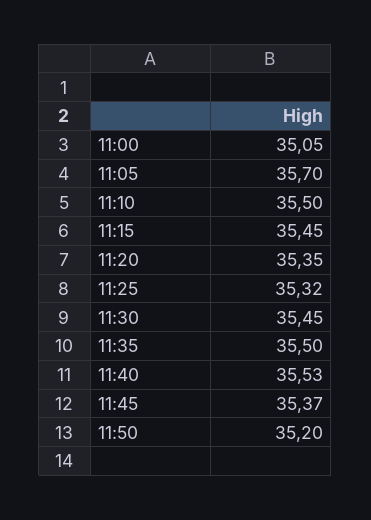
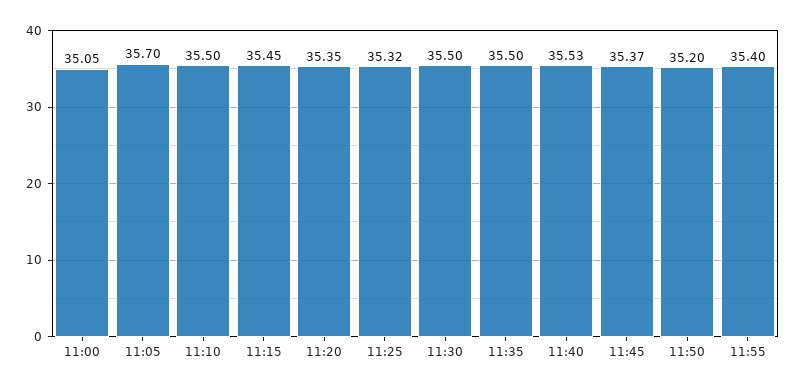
11:30: 35.45 -> 35.5
11:55: none -> 35.4

